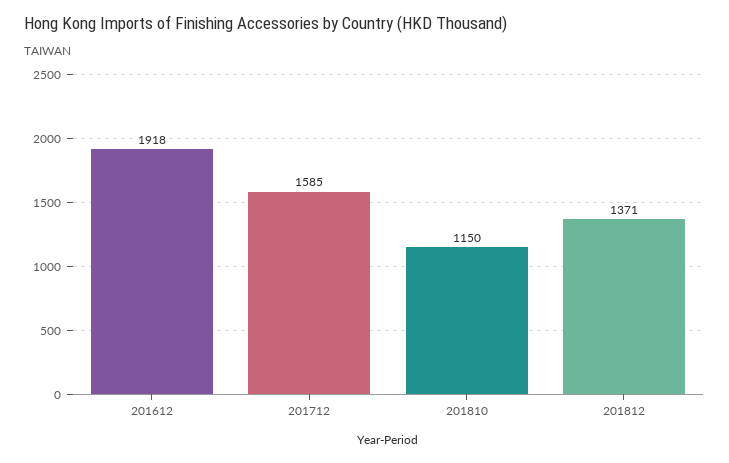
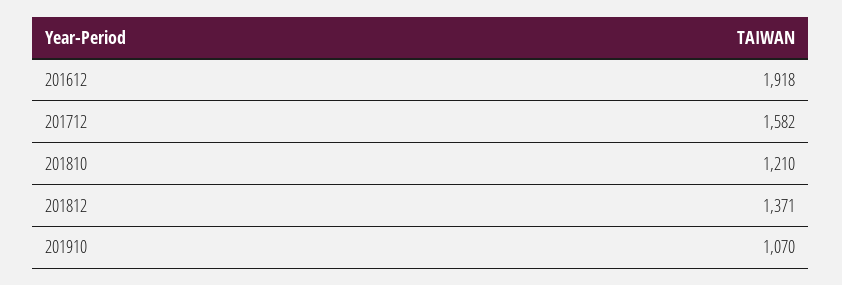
201712: 1585 -> 1582
201810: 1150 -> 1210
201910: none -> 1070

